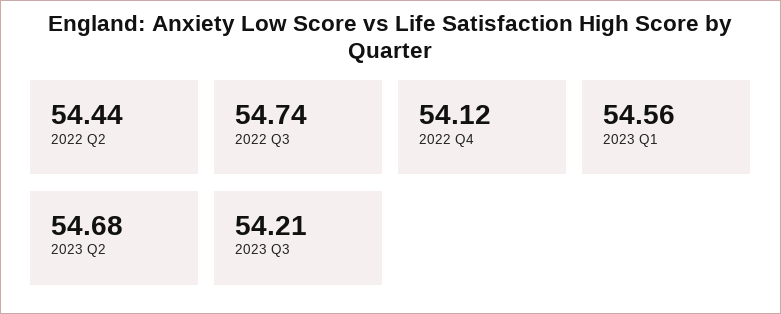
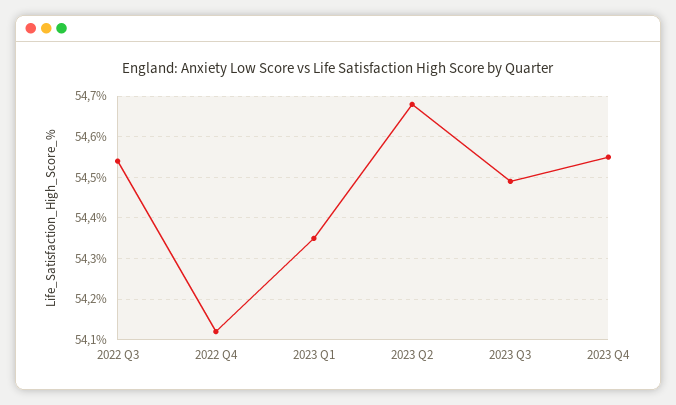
2022 Q2: 54.44 -> none
2022 Q3: 54.74 -> 54.55
2023 Q1: 54.56 -> 54.35
2023 Q3: 54.21 -> 54.5
2023 Q4: none -> 54.55

